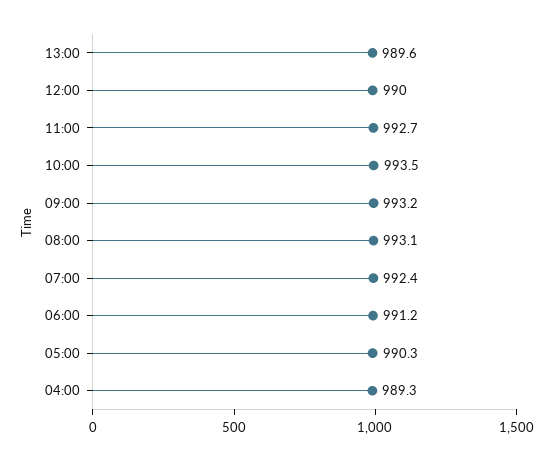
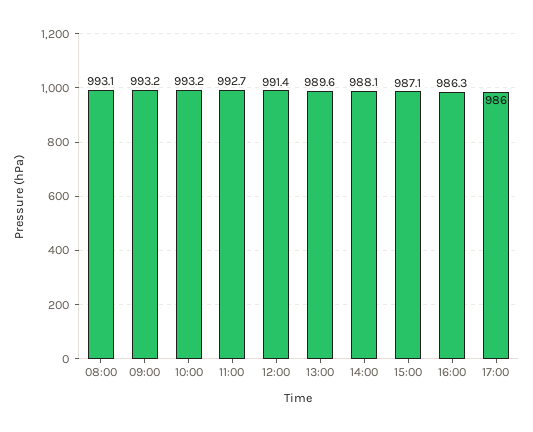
12:00: 990 -> 991.4
10:00: 993.5 -> 993.2
07:00: 992.4 -> none
06:00: 991.2 -> none
05:00: 990.3 -> none
04:00: 989.3 -> none
14:00: none -> 988.1
15:00: none -> 987.1
16:00: none -> 986.3
17:00: none -> 986

